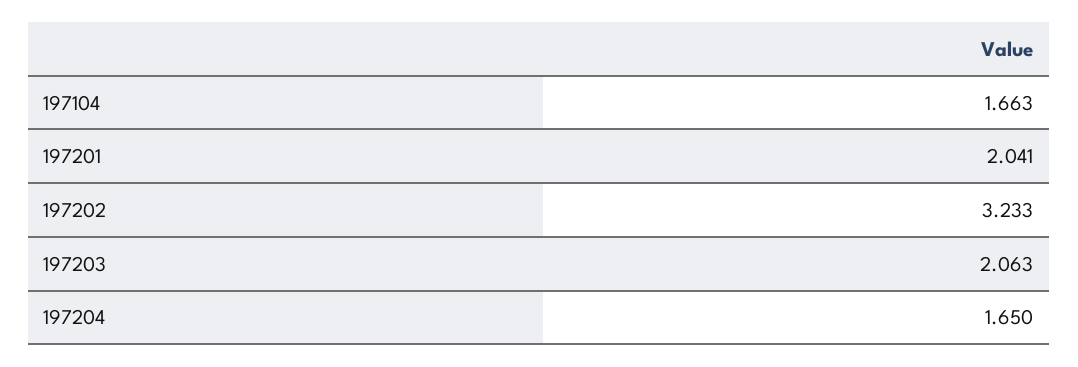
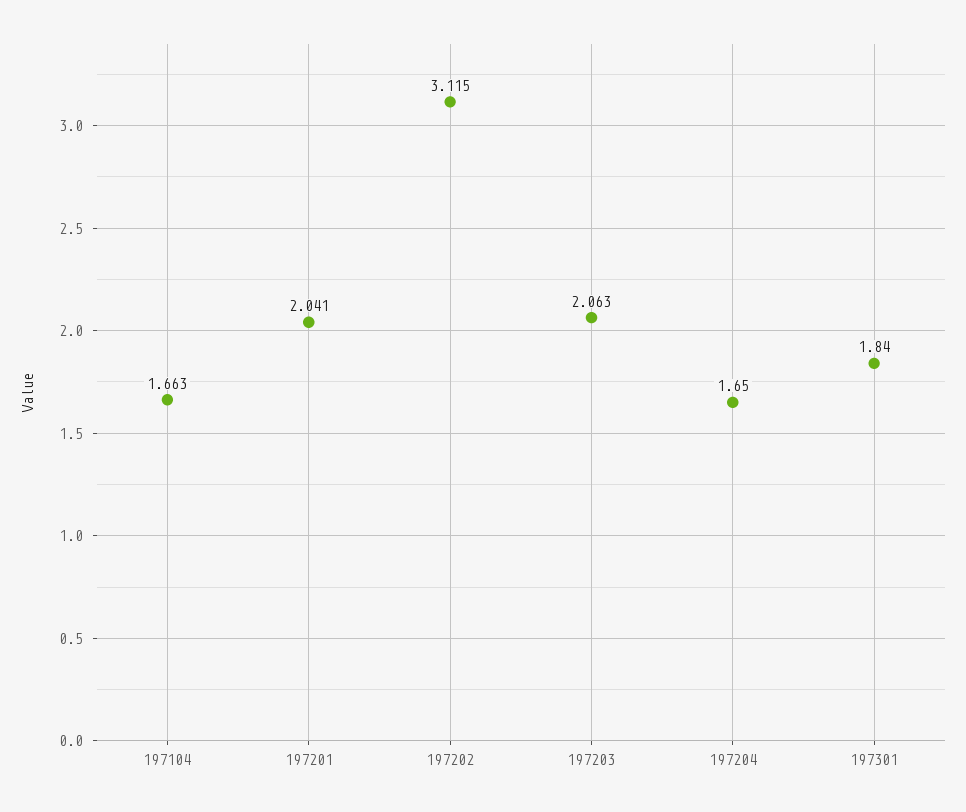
197202: 3.233 -> 3.115
197301: none -> 1.84

